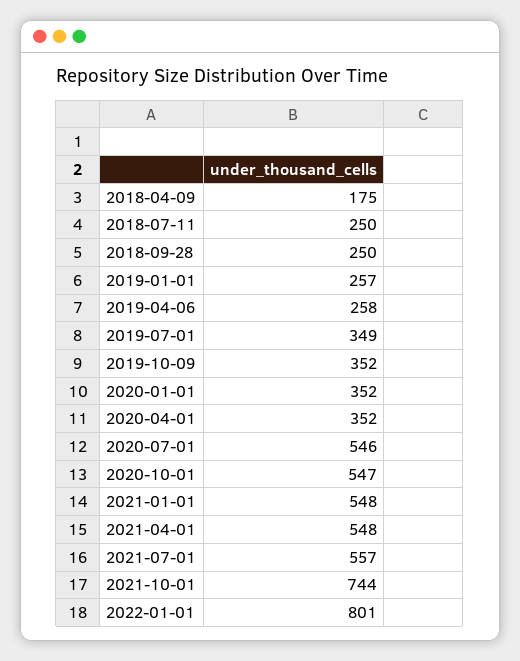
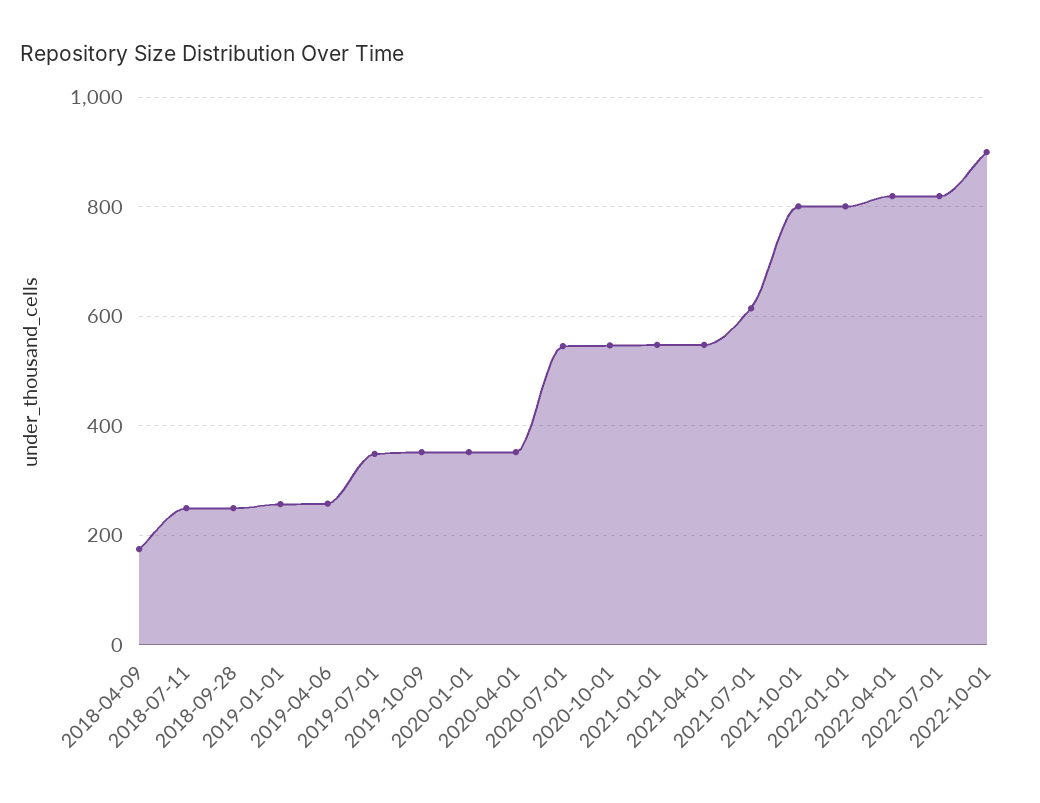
2021-07-01: 557 -> 620
2021-10-01: 744 -> 800
2022-04-01: none -> 820
2022-07-01: none -> 820
2022-10-01: none -> 900

